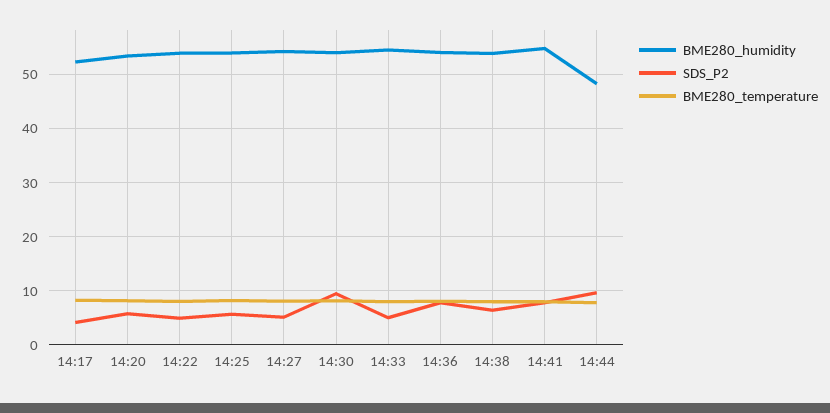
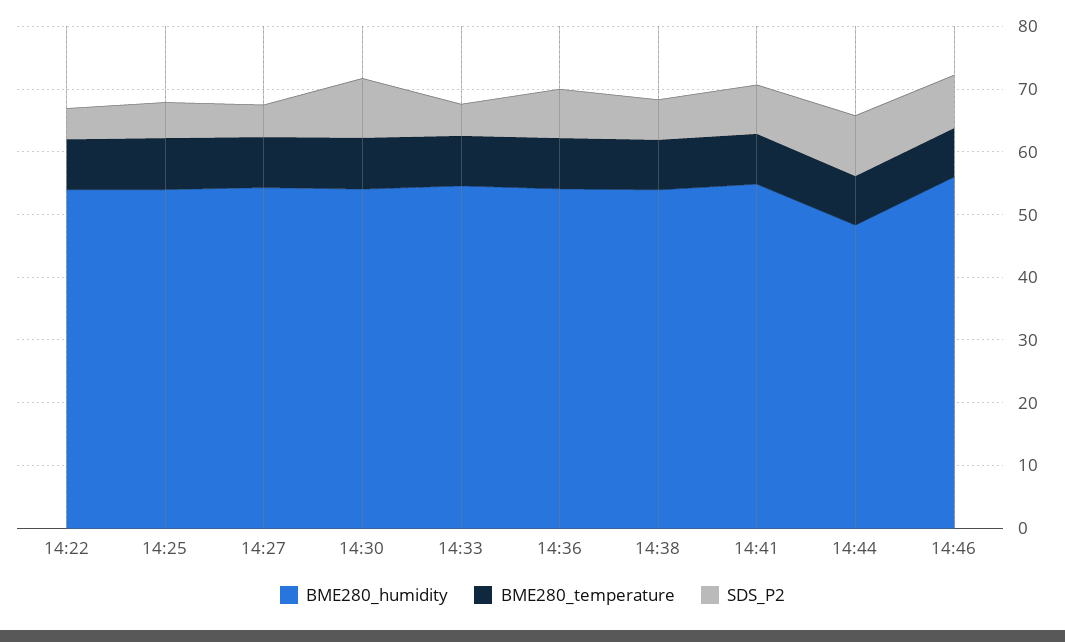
BME280_humidity, 14:17: 52 -> none
SDS_P2, 14:17: 4 -> none
BME280_temperature, 14:17: 8 -> none
BME280_humidity, 14:20: 54 -> none
SDS_P2, 14:20: 6 -> none
BME280_temperature, 14:20: 8 -> none
BME280_humidity, 14:46: none -> 56
BME280_temperature, 14:46: none -> 8
SDS_P2, 14:46: none -> 8

